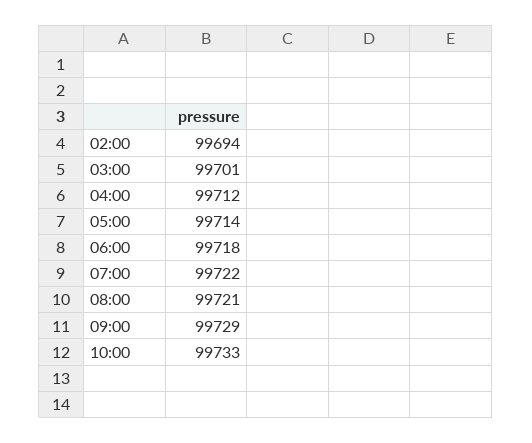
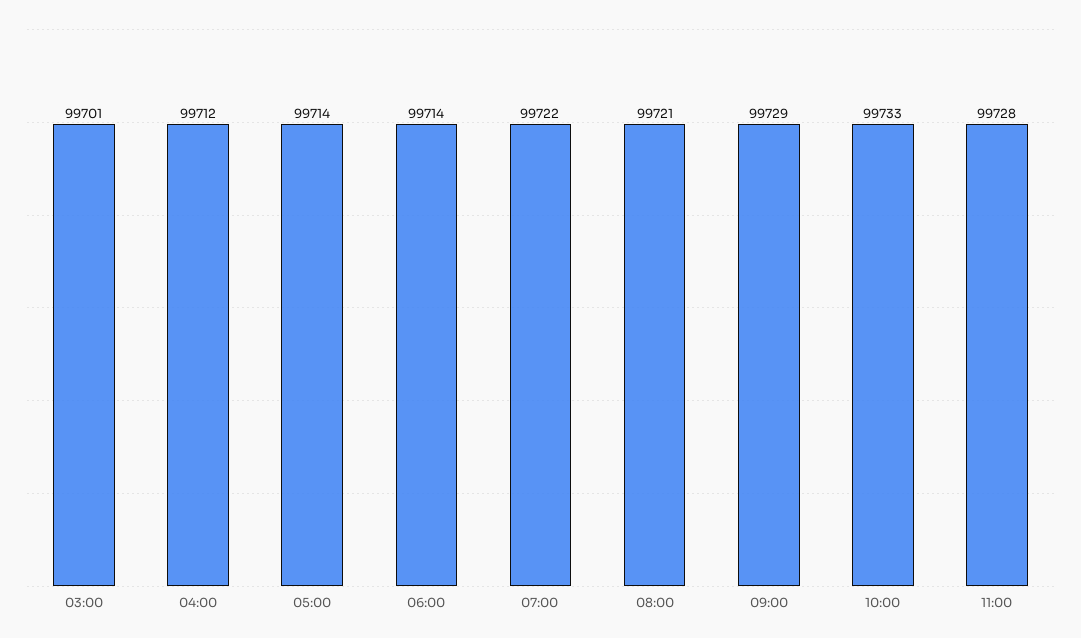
02:00: 99694 -> none
06:00: 99718 -> 99714
11:00: none -> 99728

